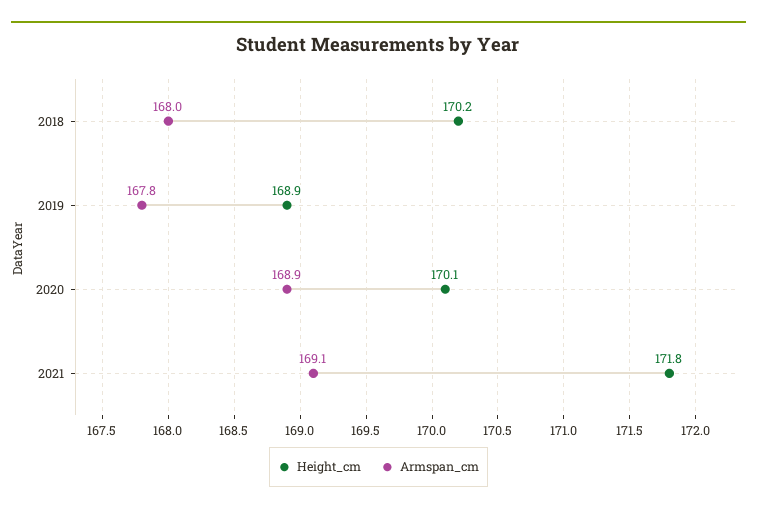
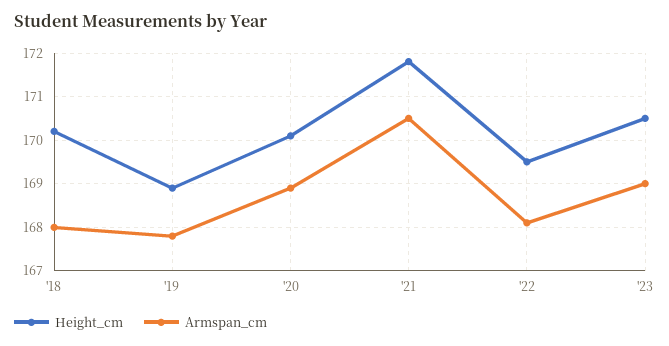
Armspan_cm, 2021: 169.1 -> 170.5
Height_cm, '22: none -> 169.5
Armspan_cm, '22: none -> 168
Height_cm, '23: none -> 170.5
Armspan_cm, '23: none -> 169

